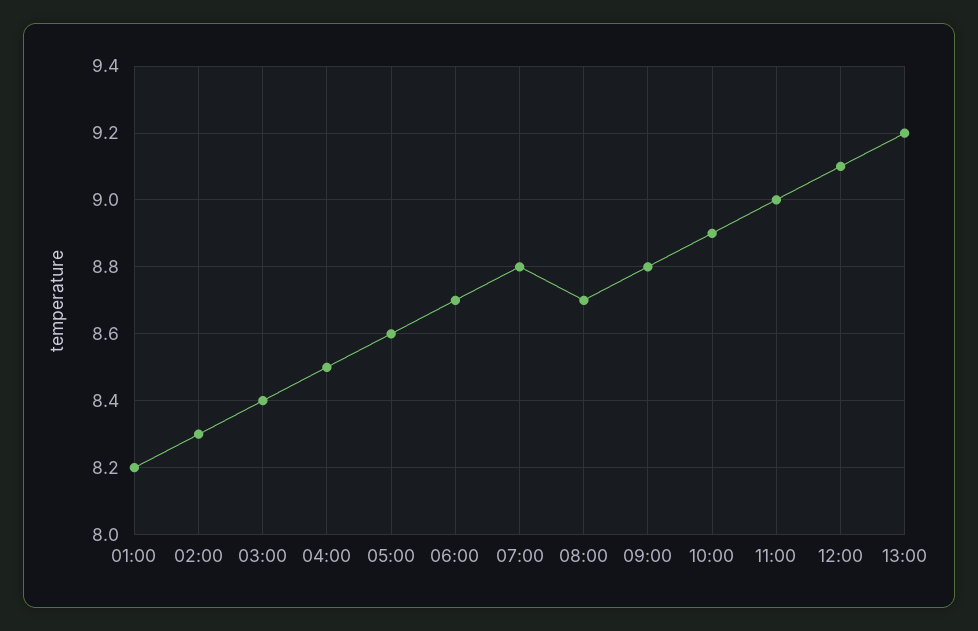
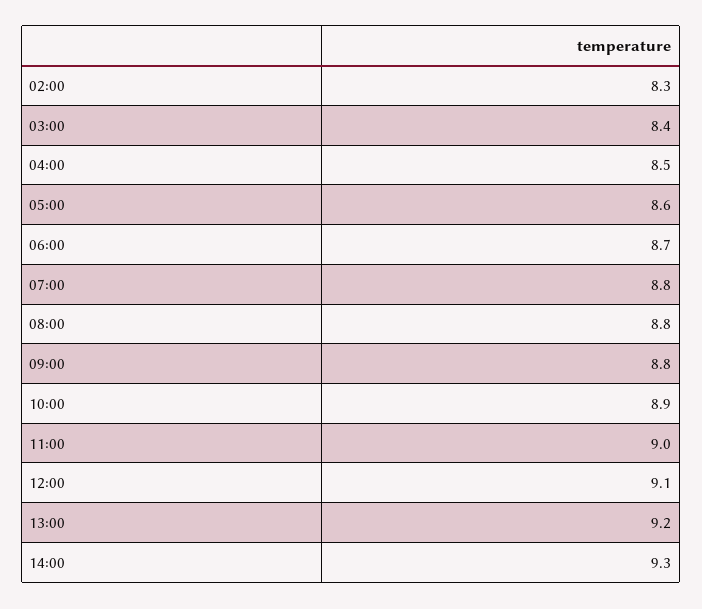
01:00: 8.2 -> none
08:00: 8.7 -> 8.8
14:00: none -> 9.3

